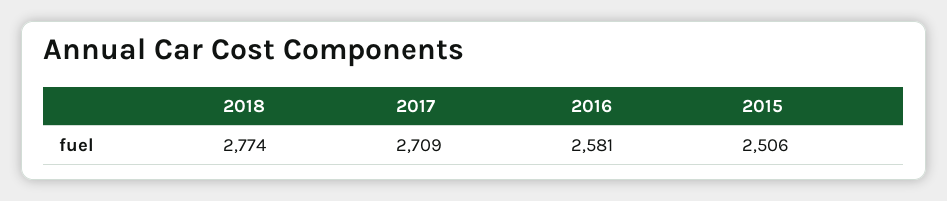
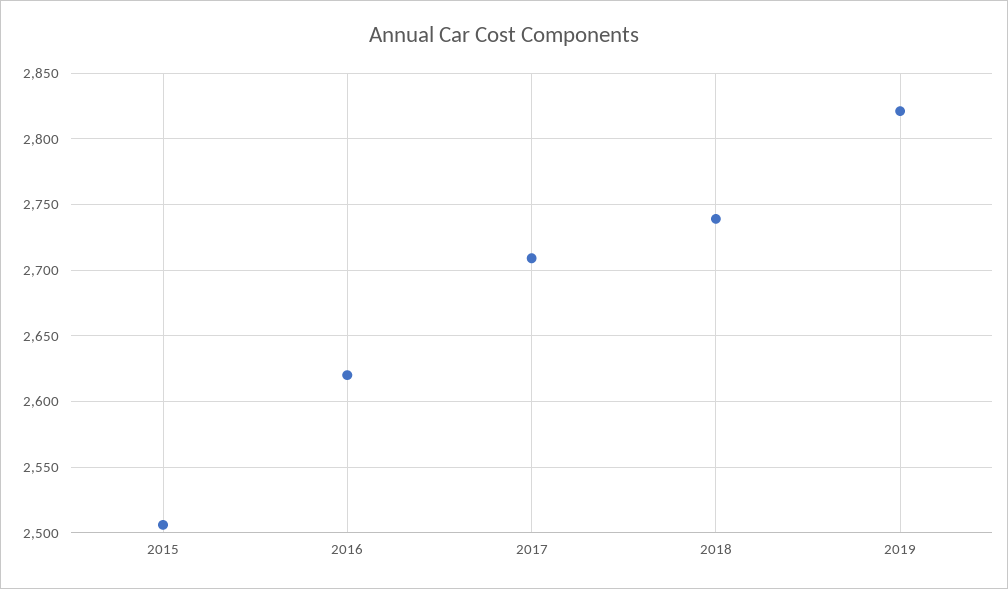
2018: 2774 -> 2740
2016: 2581 -> 2620
2019: none -> 2820

